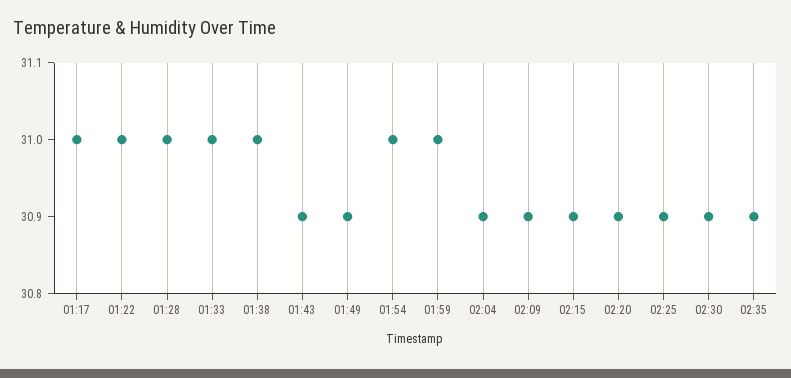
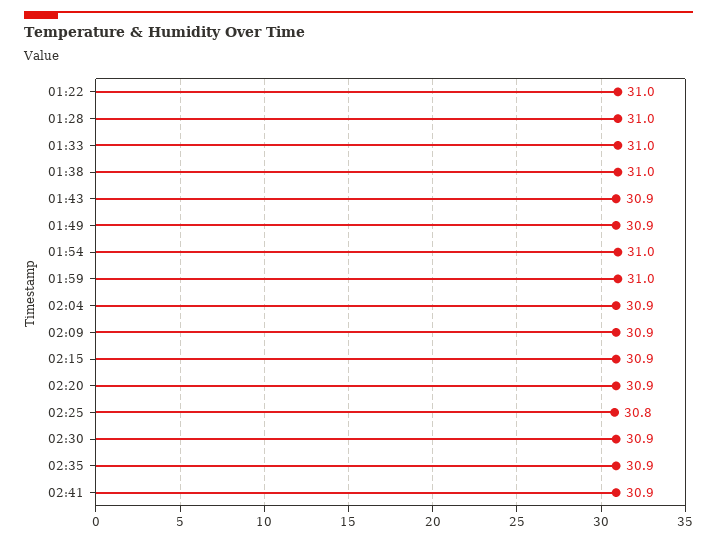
01:17: 31 -> none
02:25: 30.9 -> 30.8
02:41: none -> 30.9

